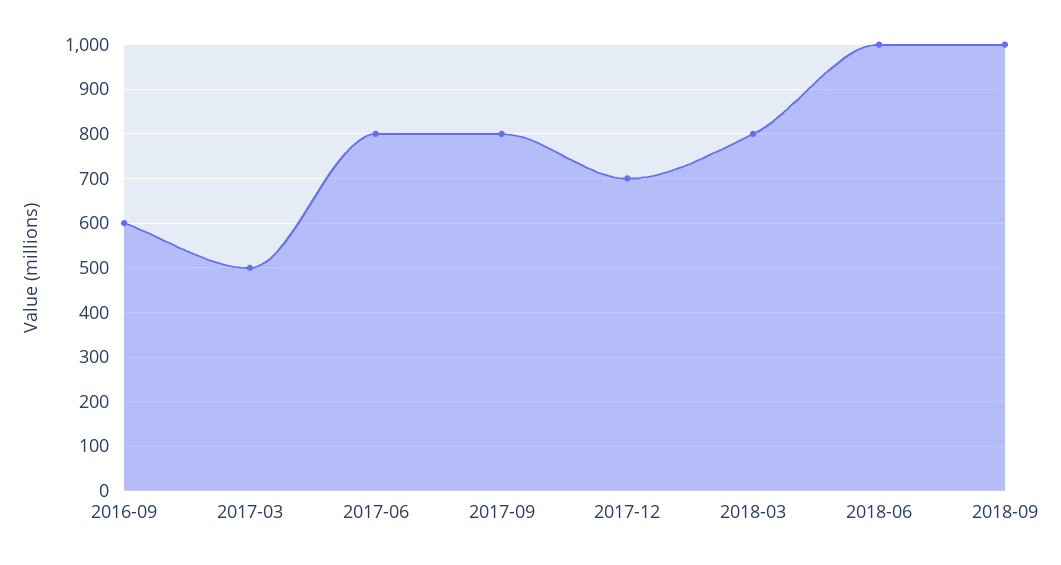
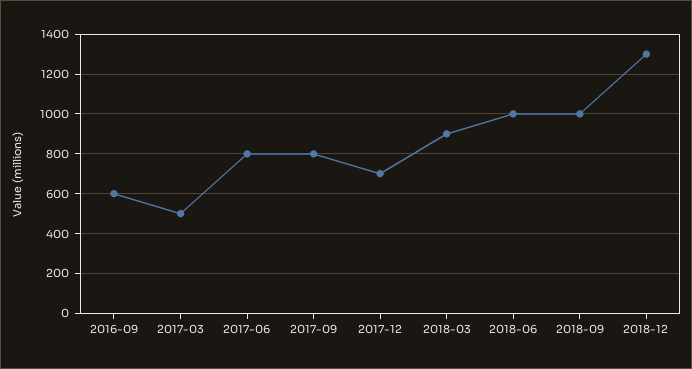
2018-03: 800 -> 900
2018-12: none -> 1300

